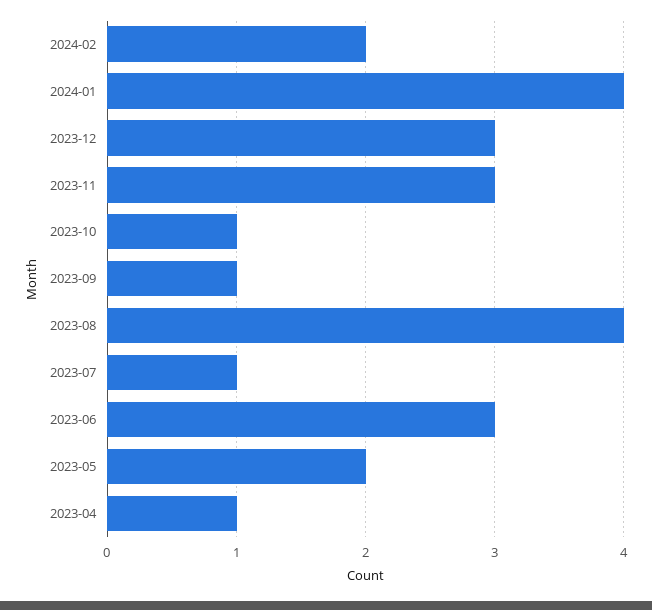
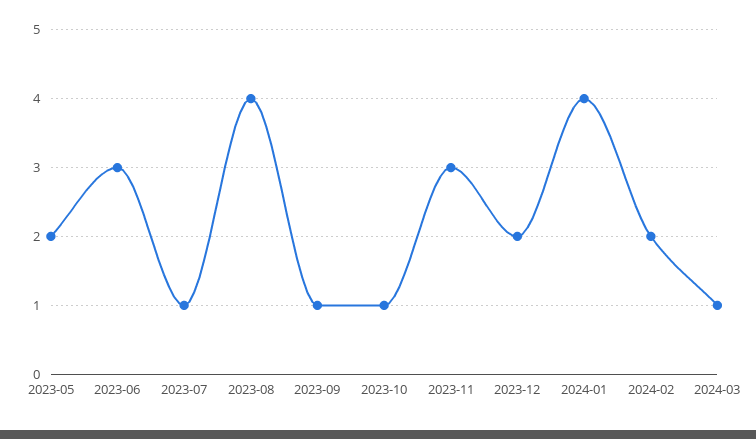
2023-12: 3 -> 2
2023-04: 1 -> none
2024-03: none -> 1

